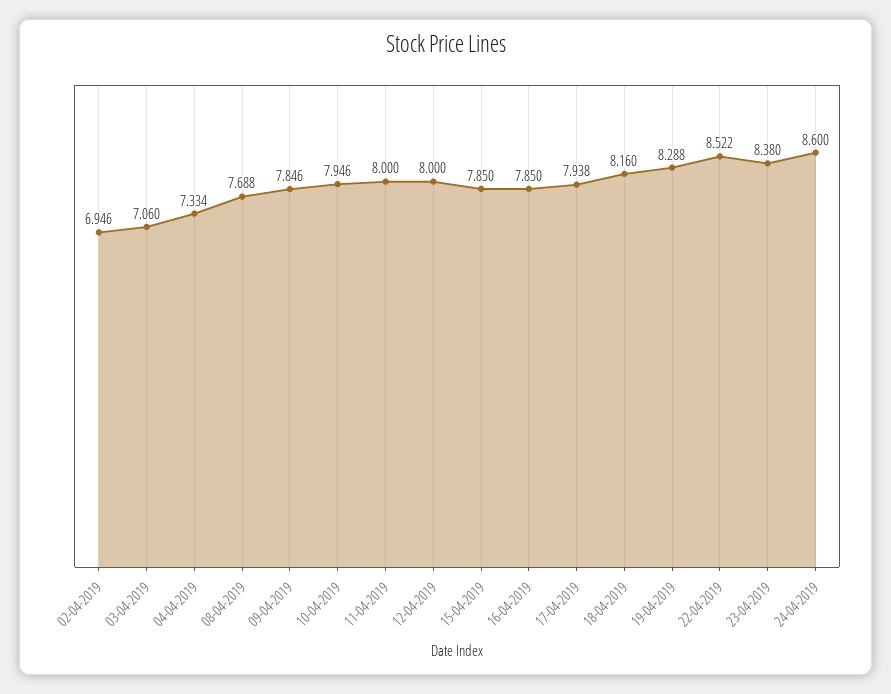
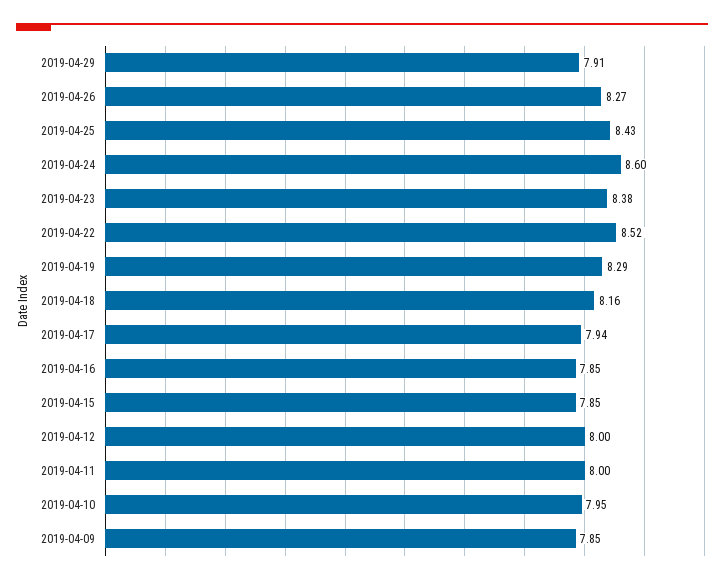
02-04-2019: 6.946 -> none
03-04-2019: 7.06 -> none
04-04-2019: 7.334 -> none
08-04-2019: 7.688 -> none
2019-04-29: none -> 7.91
2019-04-26: none -> 8.27
2019-04-25: none -> 8.43

